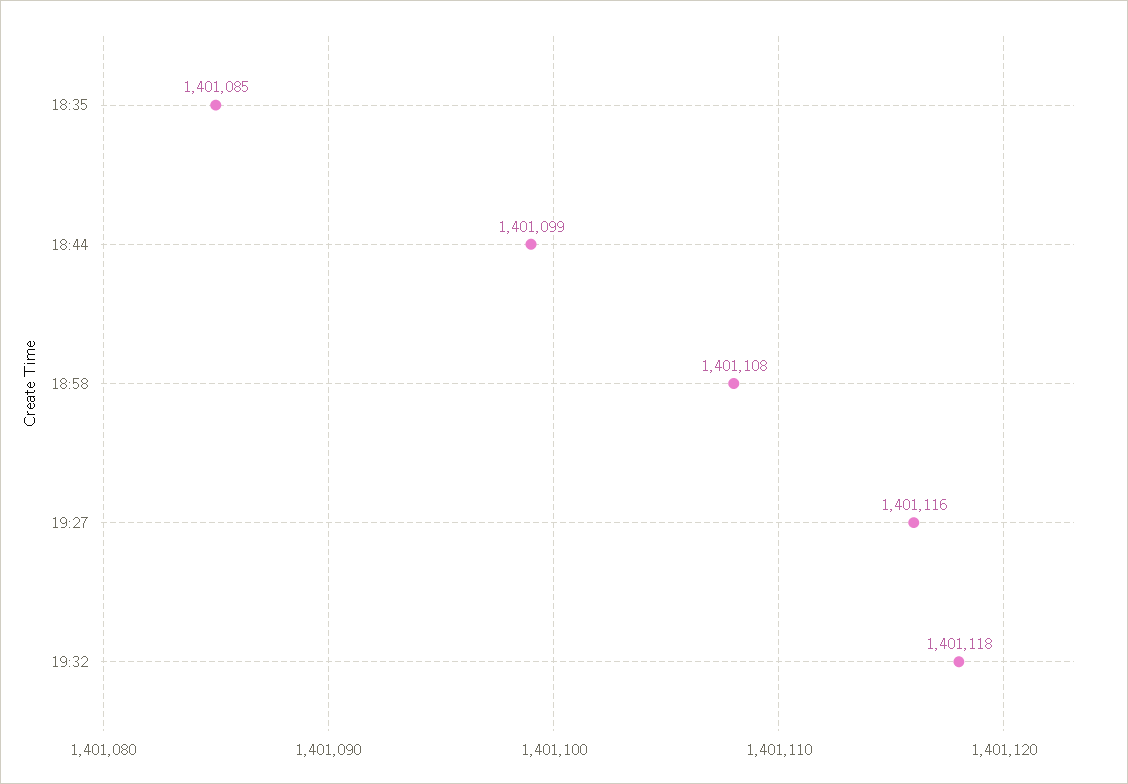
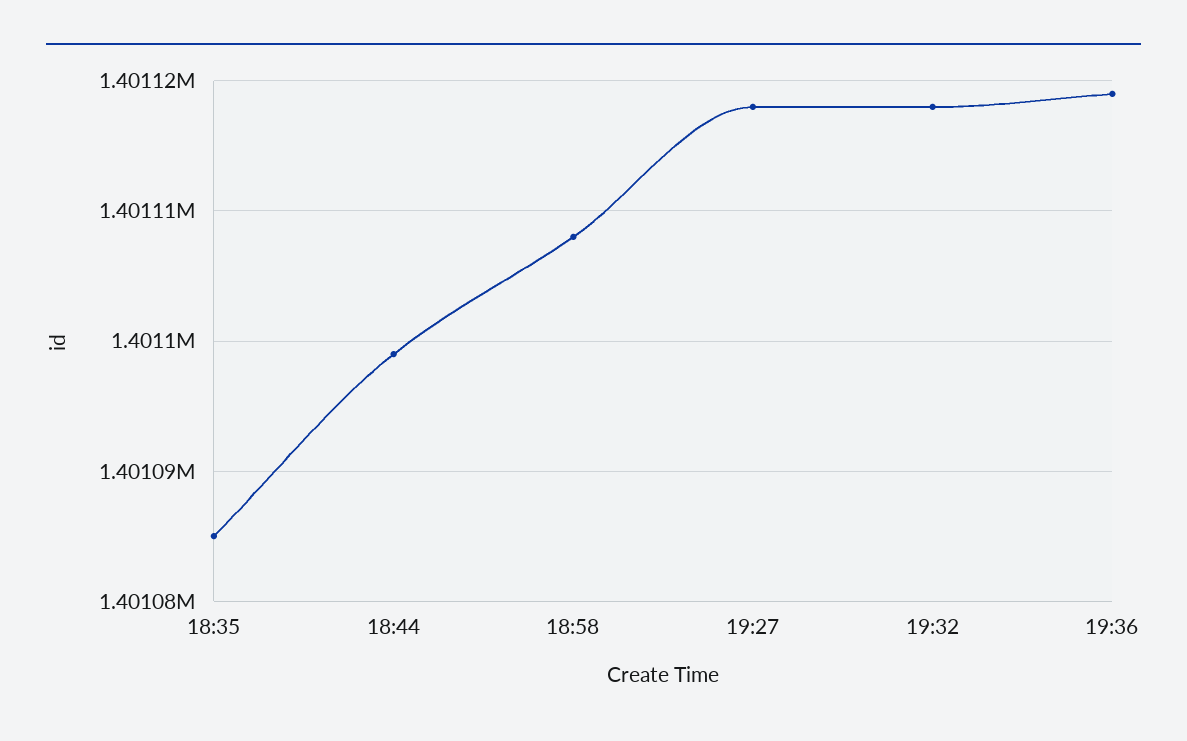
19:27: 1401116 -> 1401118
19:36: none -> 1401119

